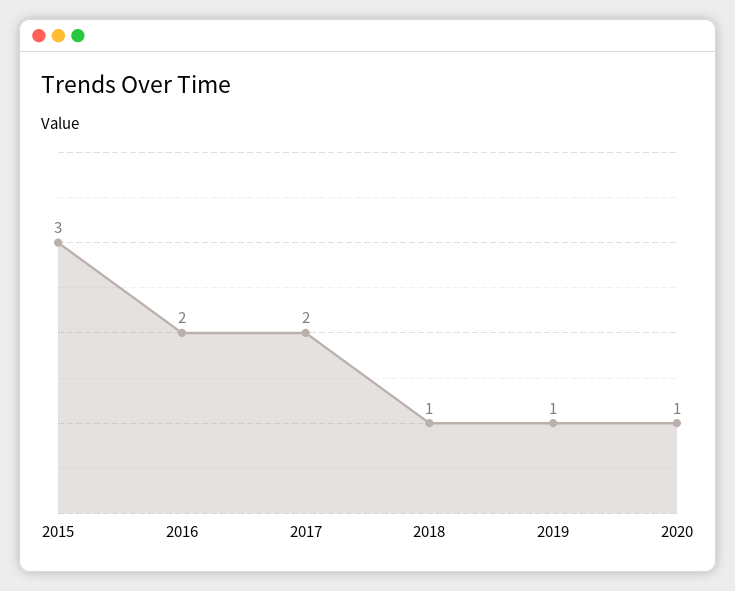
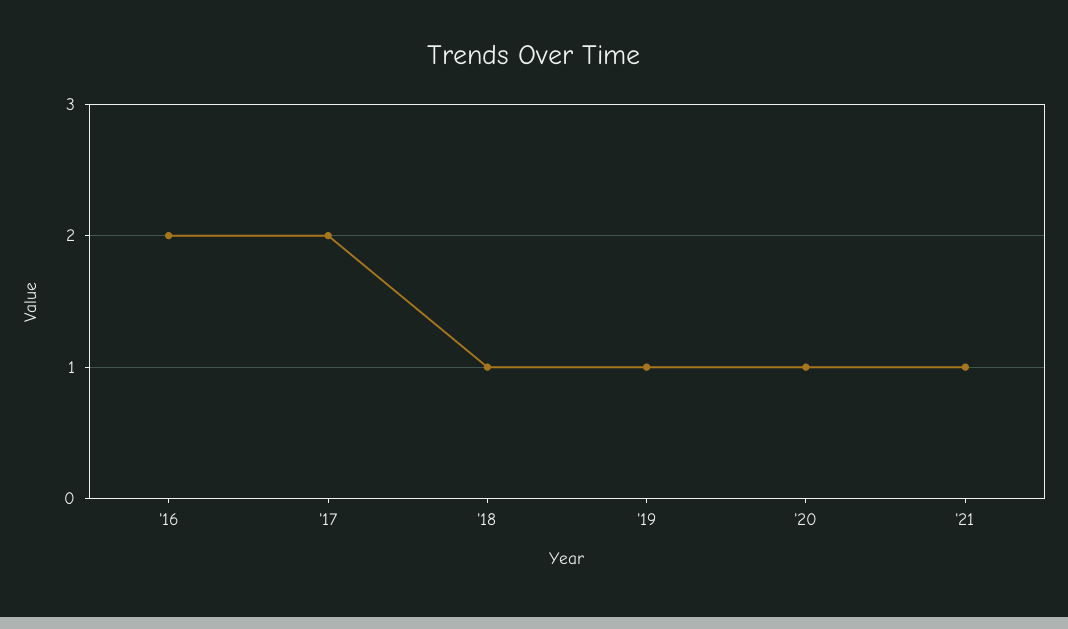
2015: 3 -> none
'21: none -> 1

